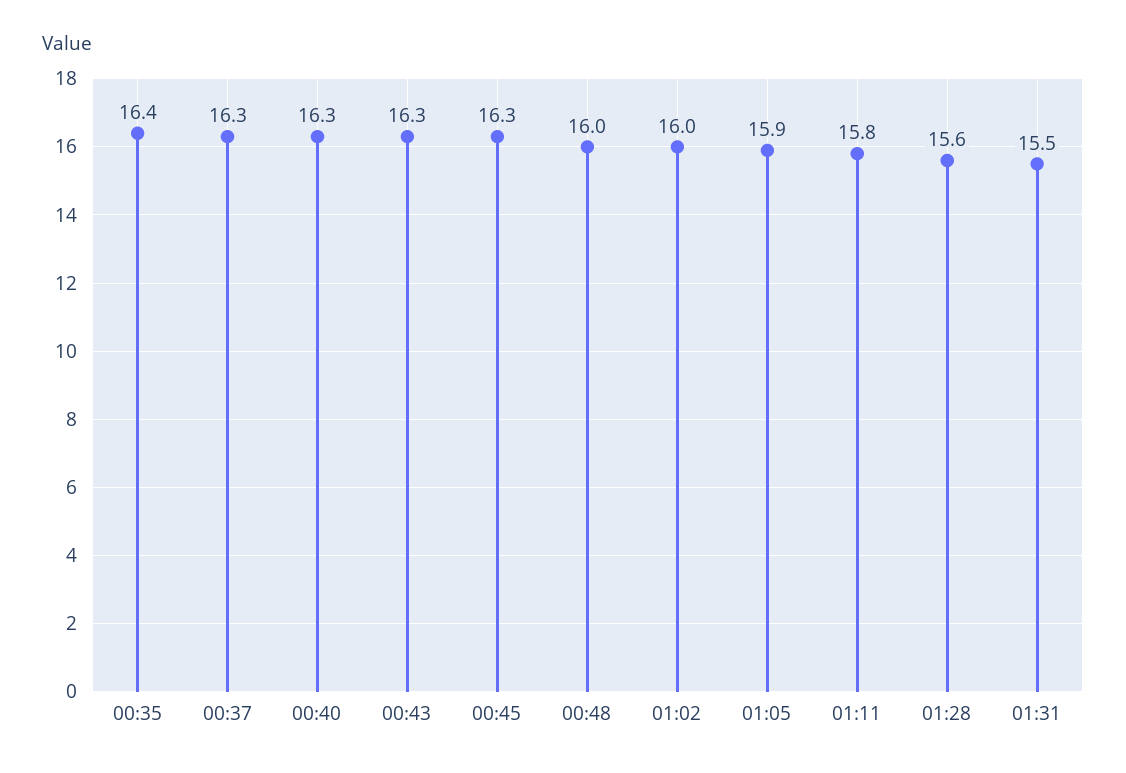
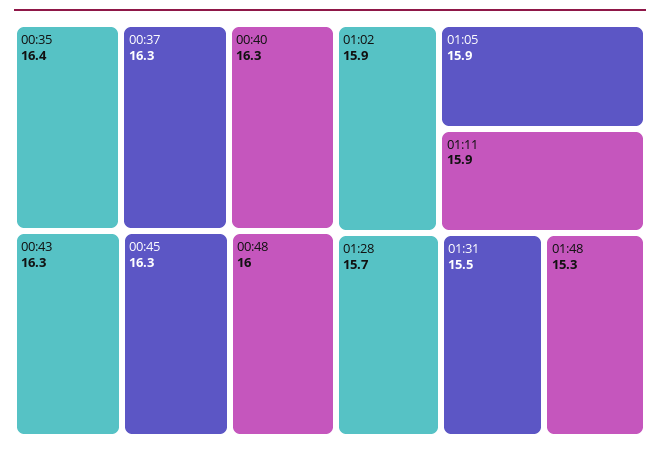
01:02: 16 -> 15.9
01:11: 15.8 -> 15.9
01:28: 15.6 -> 15.7
01:48: none -> 15.3

